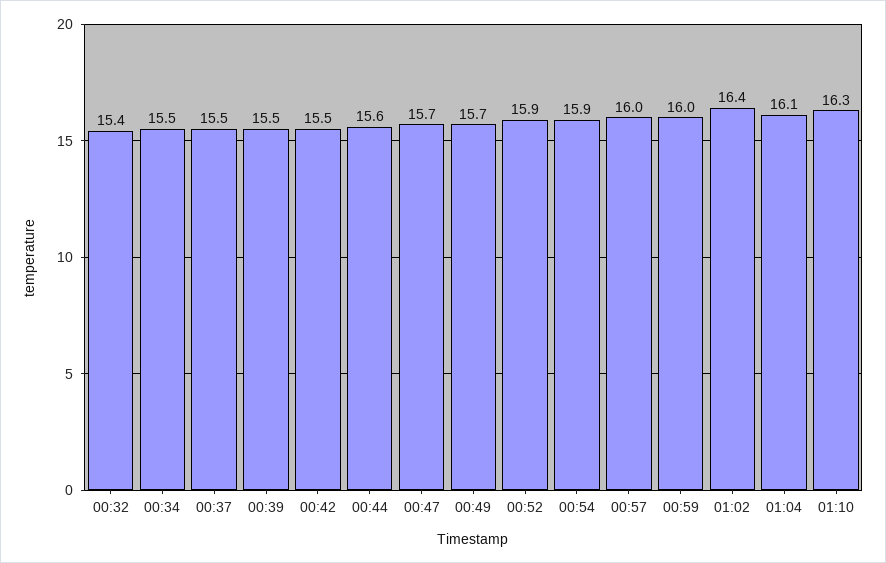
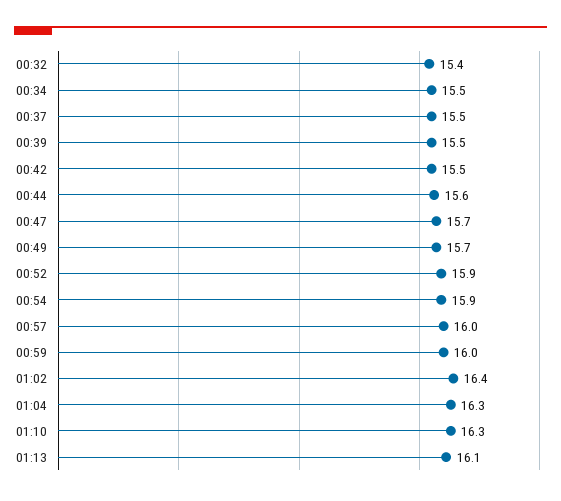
01:04: 16.1 -> 16.3
01:13: none -> 16.1

